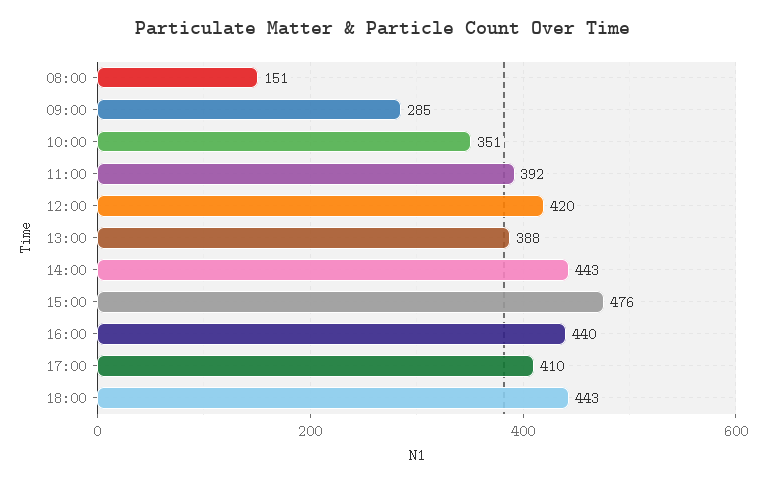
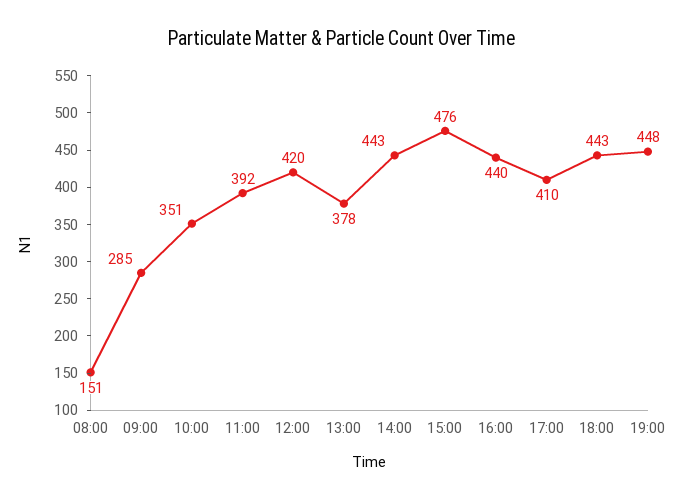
13:00: 388 -> 378
19:00: none -> 448

